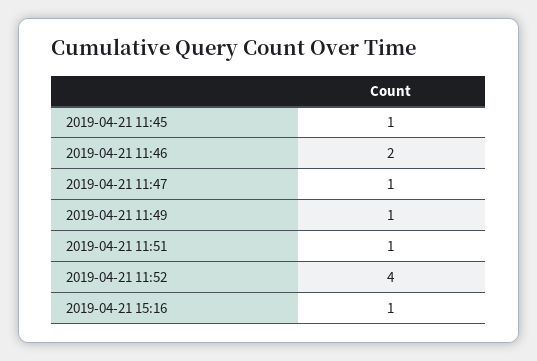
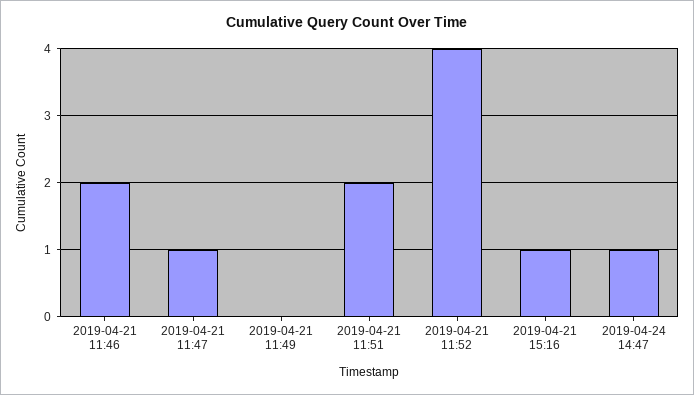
2019-04-21 11:45: 1 -> none
2019-04-21 11:49: 1 -> 0
2019-04-21 11:51: 1 -> 2
2019-04-24 14:47: none -> 1

